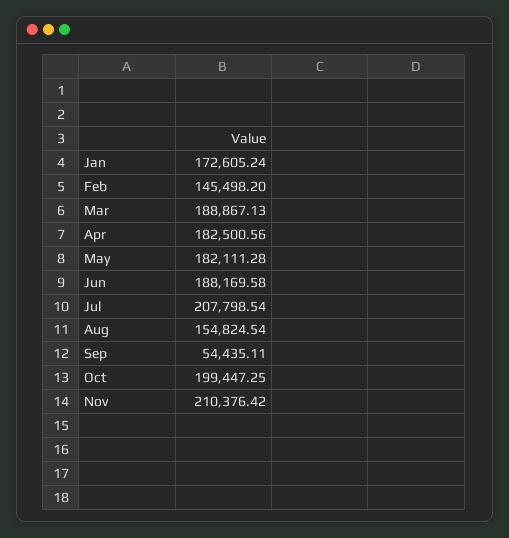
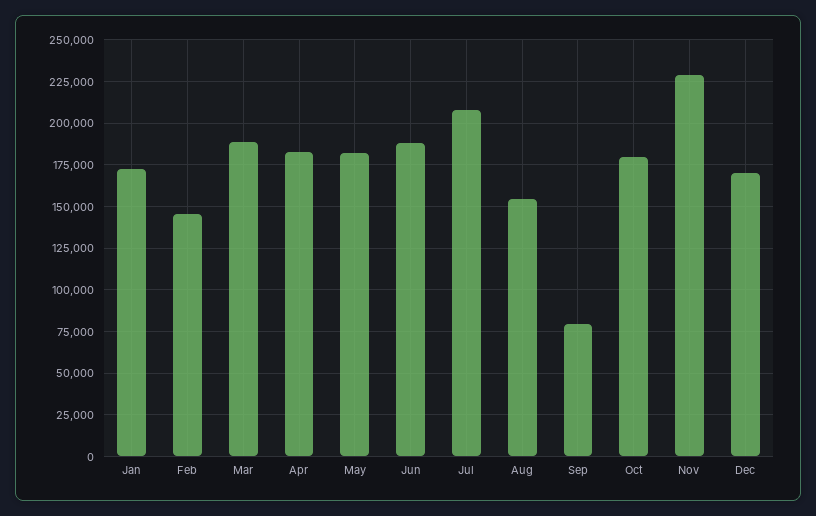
Sep: 54435.11 -> 80000
Oct: 199447.25 -> 180000
Nov: 210376.42 -> 230000
Dec: none -> 170000

